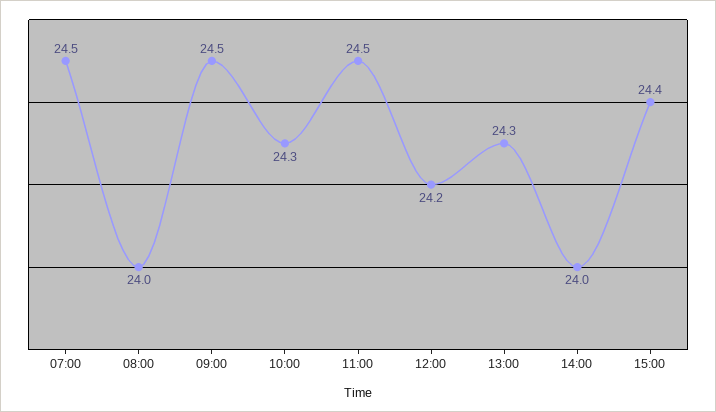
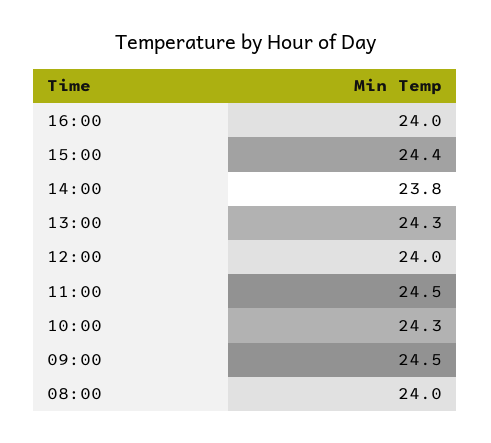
07:00: 24.5 -> none
12:00: 24.2 -> 24
14:00: 24 -> 23.8
16:00: none -> 24

